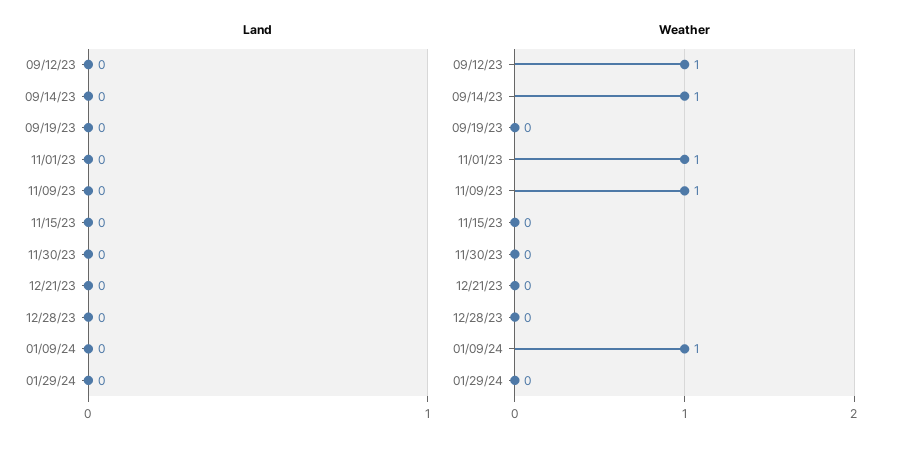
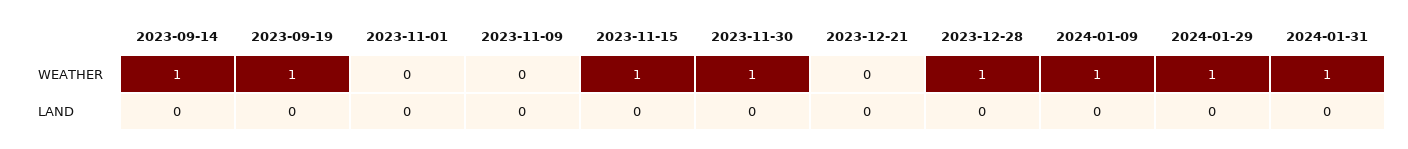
Land, 09/12/23: 0 -> none
Weather, 09/12/23: 1 -> none
Weather, 09/19/23: 0 -> 1
Weather, 11/01/23: 1 -> 0
Weather, 11/09/23: 1 -> 0
Weather, 11/15/23: 0 -> 1
Weather, 11/30/23: 0 -> 1
Weather, 12/28/23: 0 -> 1
Weather, 01/29/24: 0 -> 1
Weather, 2024-01-31: none -> 1
Land, 2024-01-31: none -> 0

